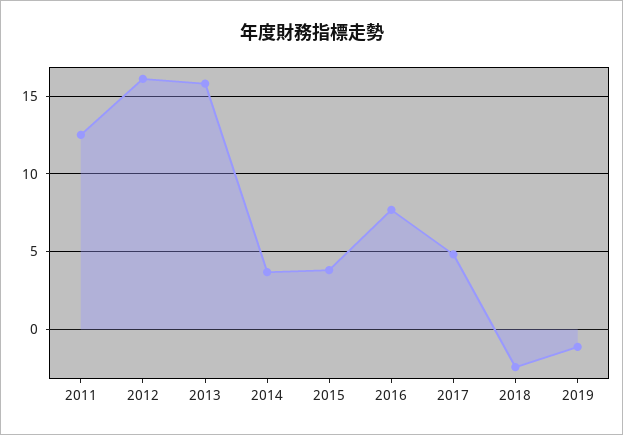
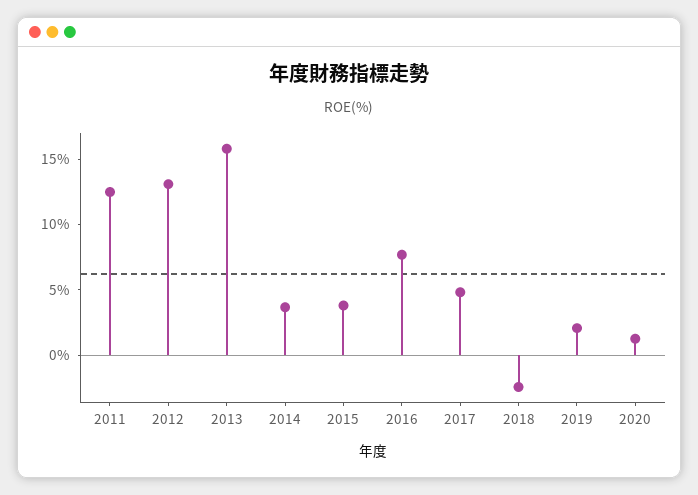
2012: 16 -> 13
2019: -1 -> 2
2020: none -> 1

